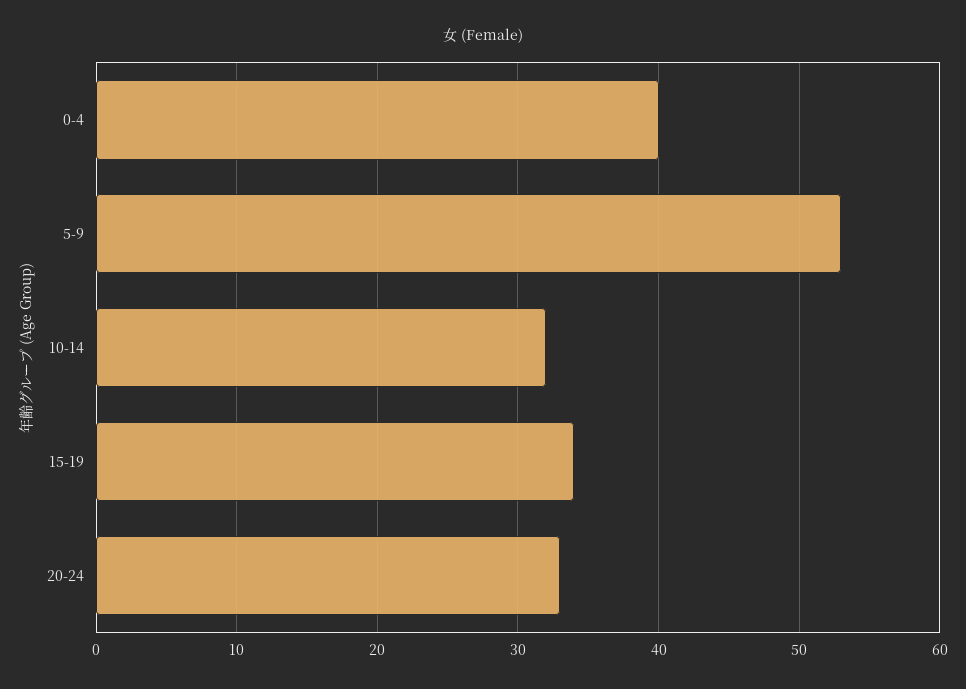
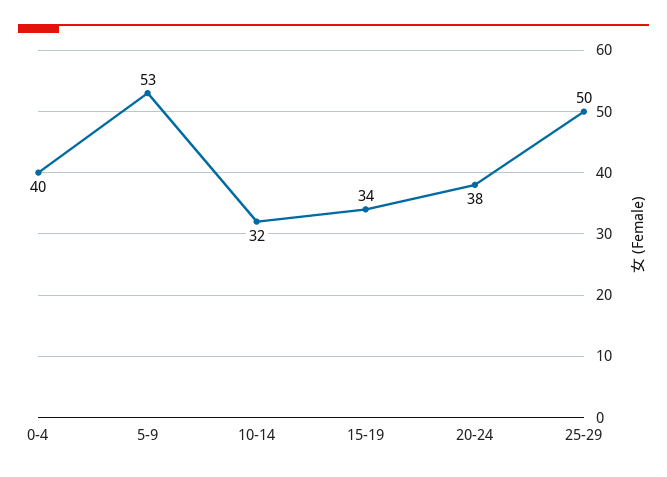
20-24: 33 -> 38
25-29: none -> 50

